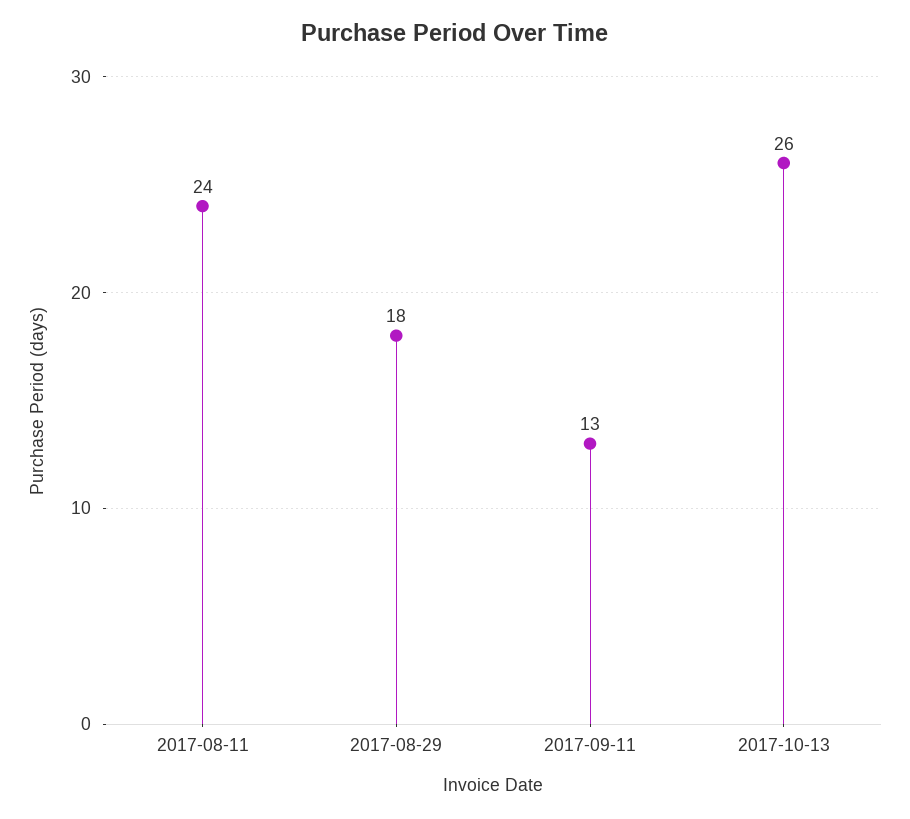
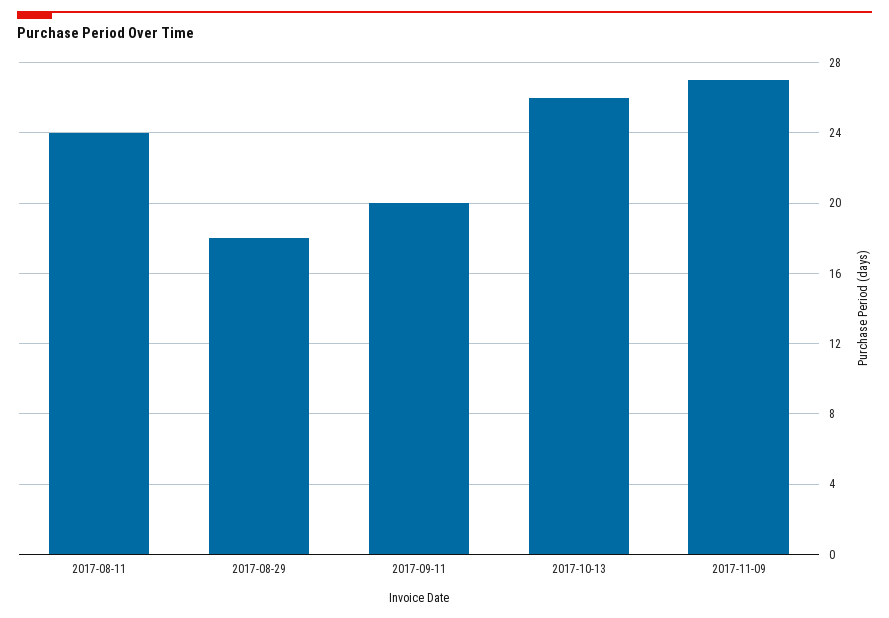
2017-09-11: 13 -> 20
2017-11-09: none -> 27

